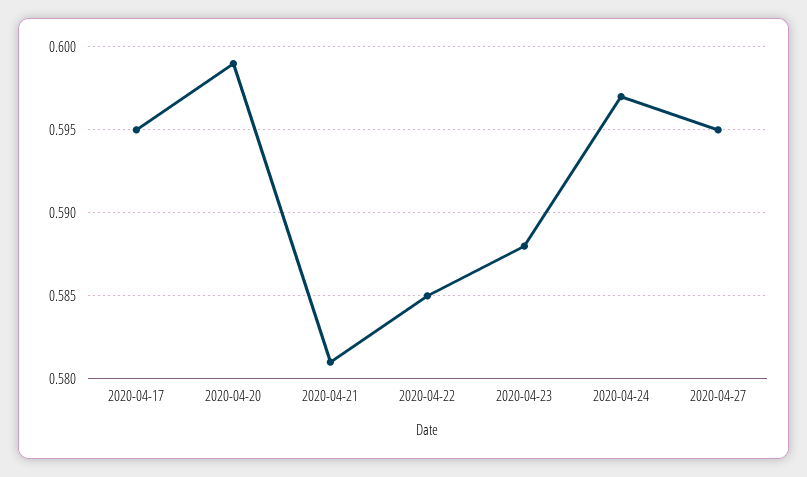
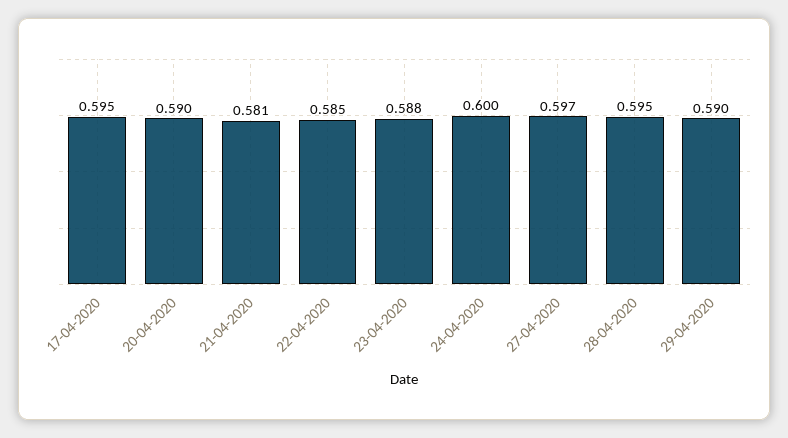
2020-04-20: 0.599 -> 0.59
2020-04-24: 0.597 -> 0.6
2020-04-27: 0.595 -> 0.597
28-04-2020: none -> 0.595
29-04-2020: none -> 0.59

